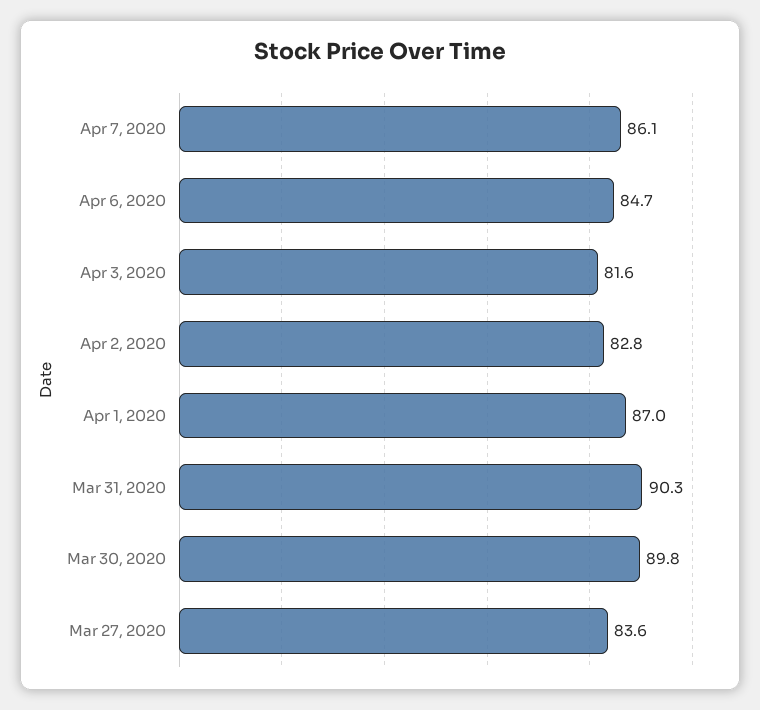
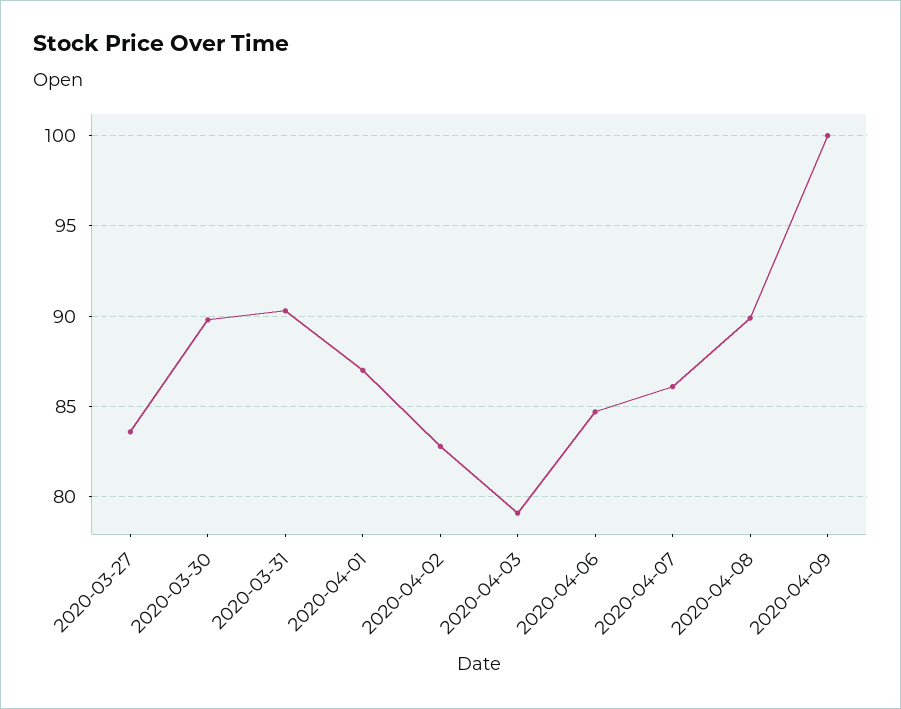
Apr 3, 2020: 81.6 -> 79
2020-04-08: none -> 90
2020-04-09: none -> 100

